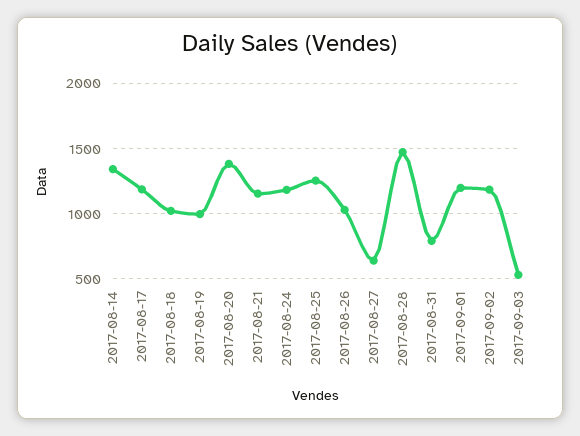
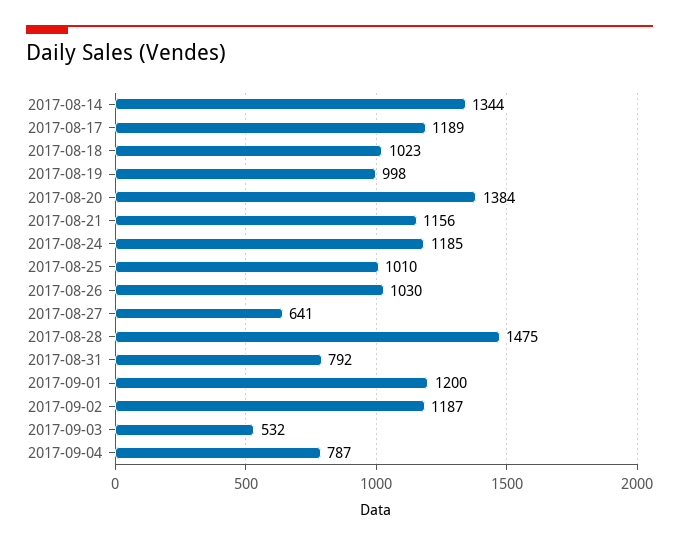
2017-08-25: 1250 -> 1010
2017-09-04: none -> 787

